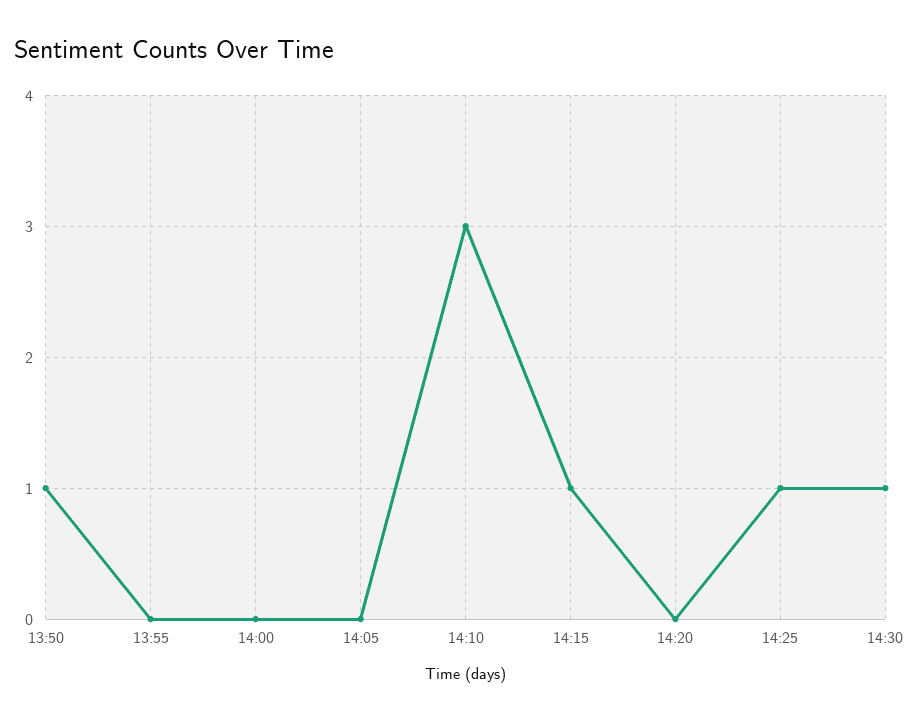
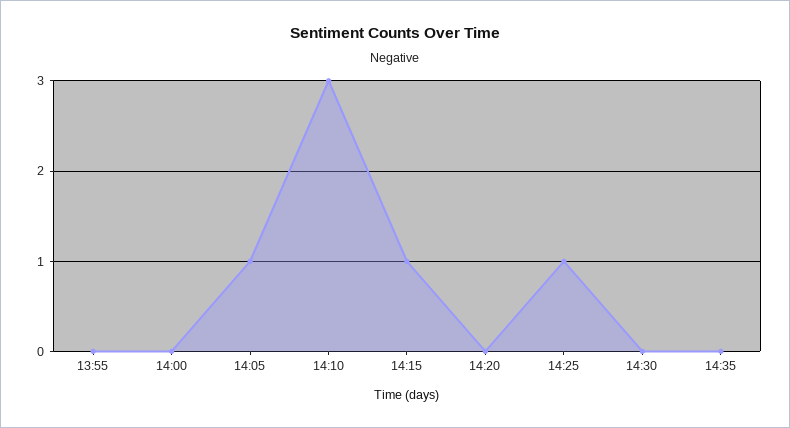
13:50: 1 -> none
14:05: 0 -> 1
14:30: 1 -> 0
14:35: none -> 0

